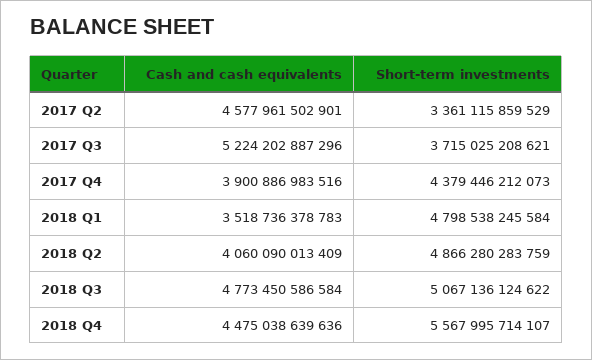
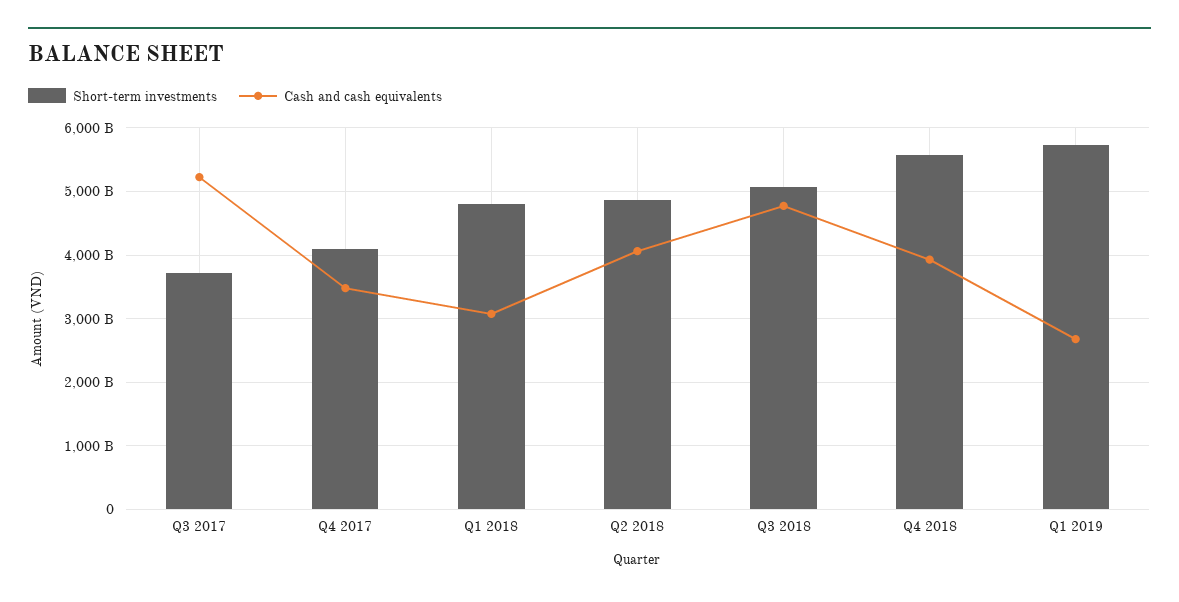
Cash and cash equivalents, 2017 Q2: 4577961502901 -> none
Short-term investments, 2017 Q2: 3361115859529 -> none
Cash and cash equivalents, 2017 Q4: 3900886983516 -> 3500000000000
Short-term investments, 2017 Q4: 4379446212073 -> 4100000000000
Cash and cash equivalents, 2018 Q1: 3518736378783 -> 3100000000000
Cash and cash equivalents, 2018 Q4: 4475038639636 -> 3900000000000
Short-term investments, Q1 2019: none -> 5700000000000
Cash and cash equivalents, Q1 2019: none -> 2700000000000

